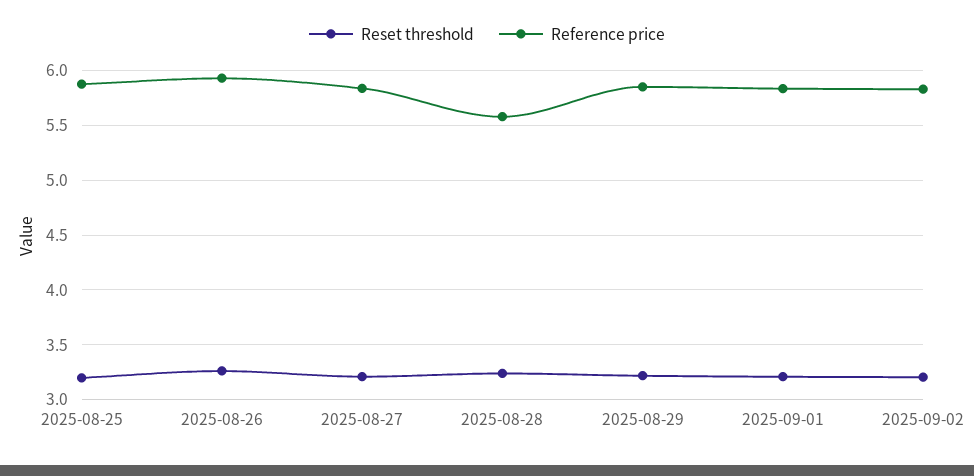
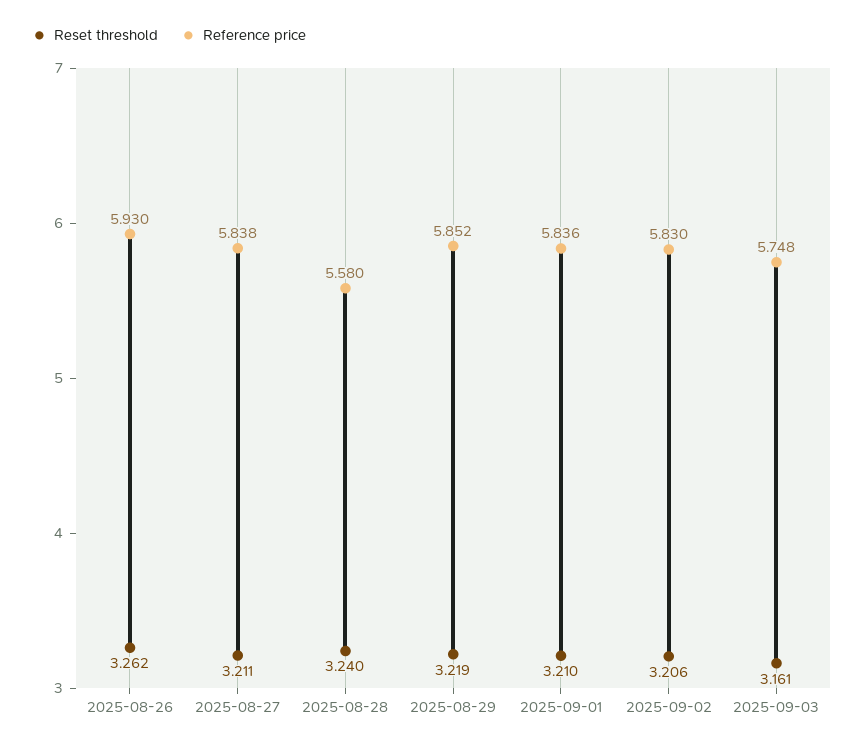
Reset threshold, 2025-08-25: 3.2 -> none
Reference price, 2025-08-25: 5.9 -> none
Reset threshold, 2025-09-03: none -> 3.161
Reference price, 2025-09-03: none -> 5.748

